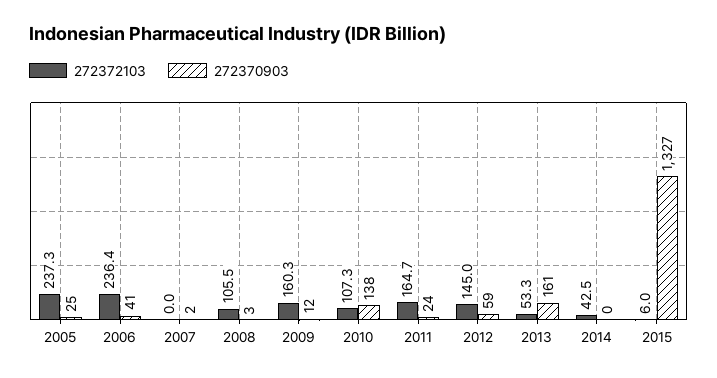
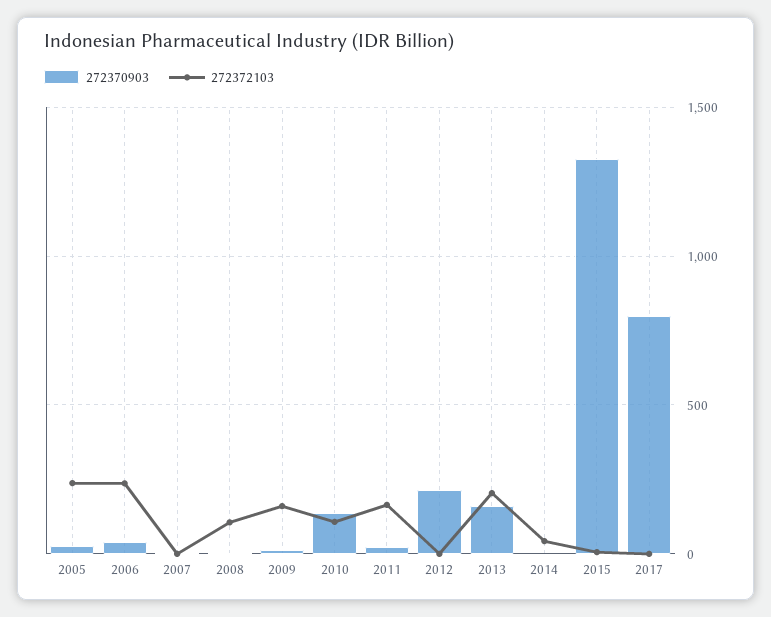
272372103, 2012: 145 -> 0
272370903, 2012: 59 -> 200
272372103, 2013: 53.3 -> 200
272370903, 2017: none -> 800
272372103, 2017: none -> 0

